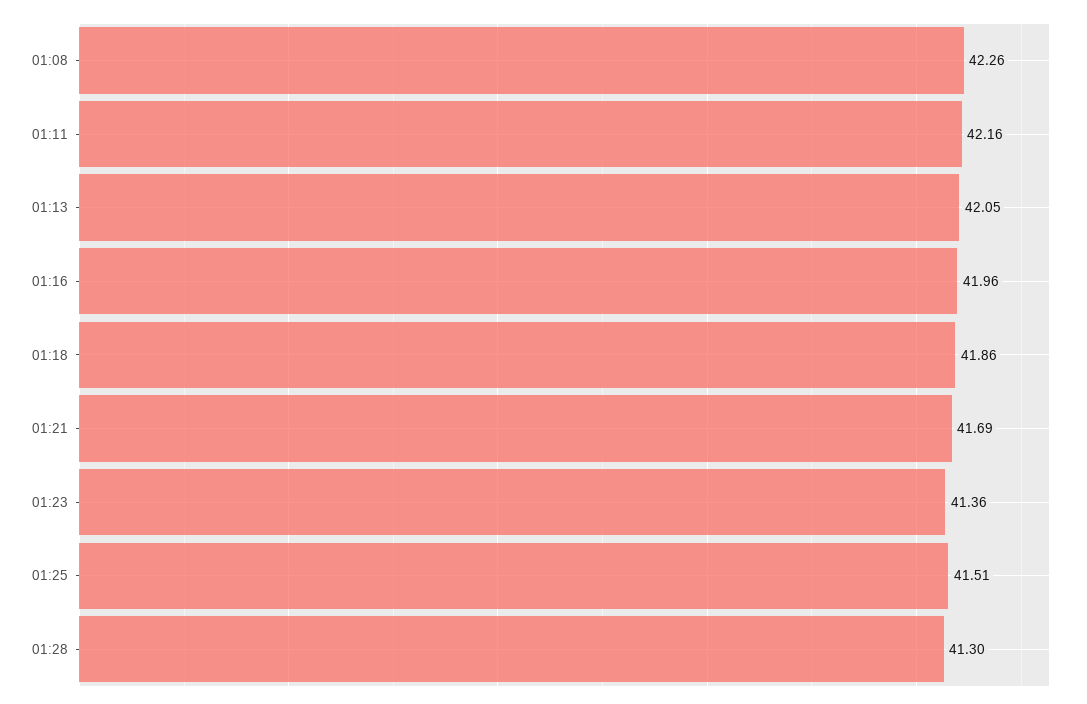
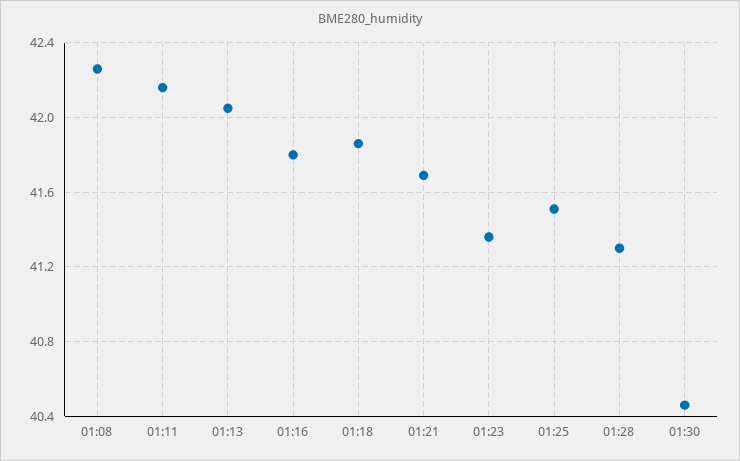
01:16: 41.96 -> 41.8
01:30: none -> 40.45

